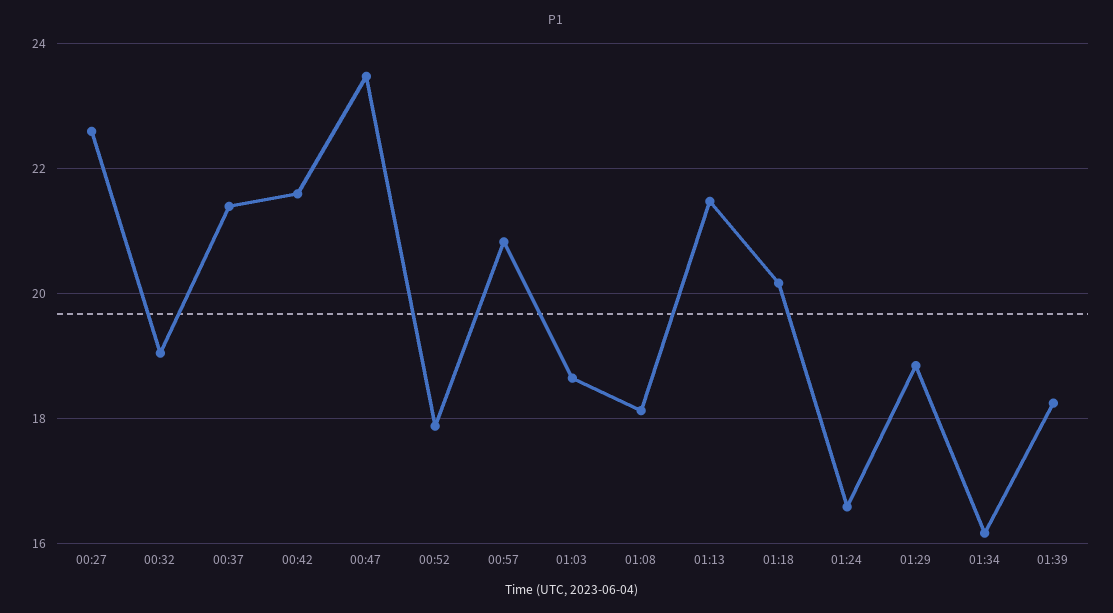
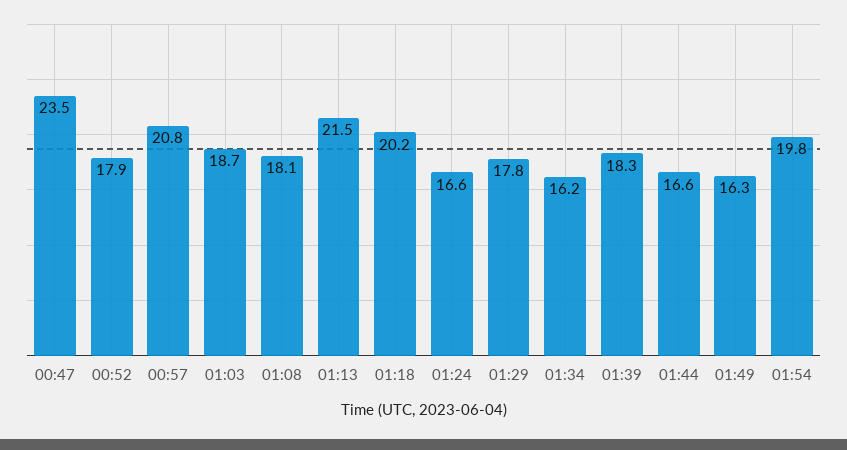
00:27: 22.6 -> none
00:32: 19 -> none
00:37: 21.4 -> none
00:42: 21.6 -> none
01:29: 18.8 -> 17.8
01:44: none -> 16.6
01:49: none -> 16.3
01:54: none -> 19.8

